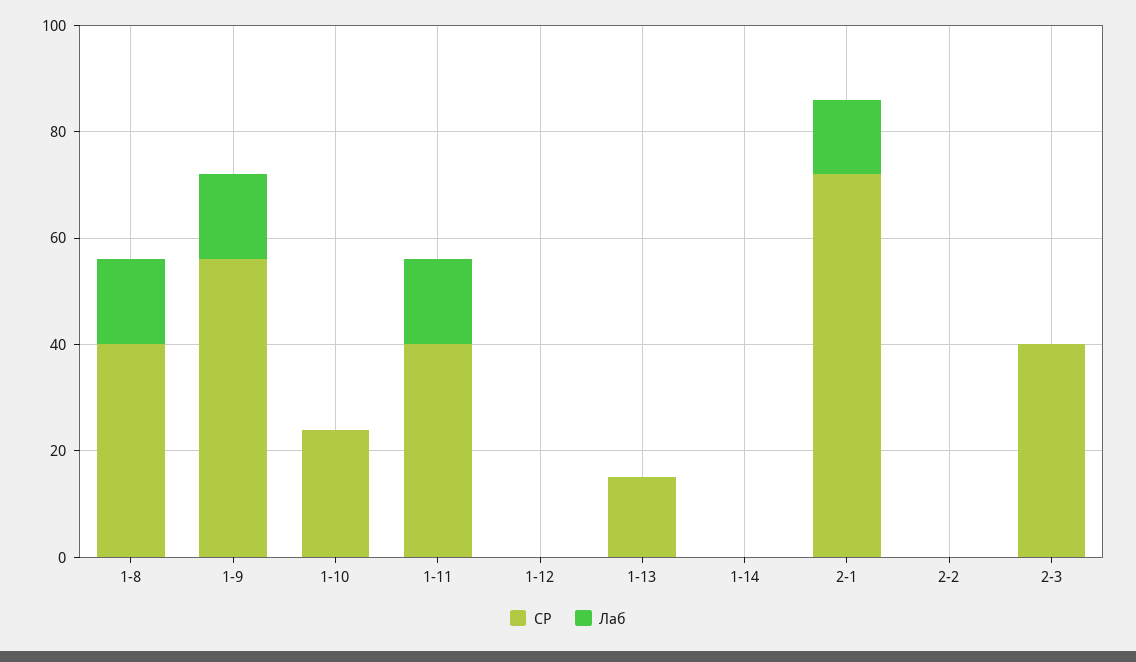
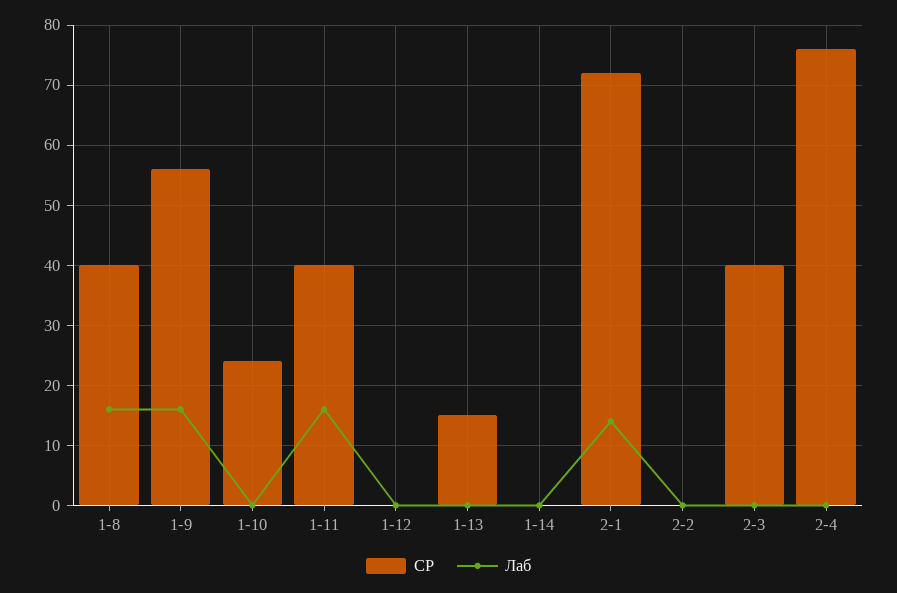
СР, 2-4: none -> 76
Лаб, 2-4: none -> 0

